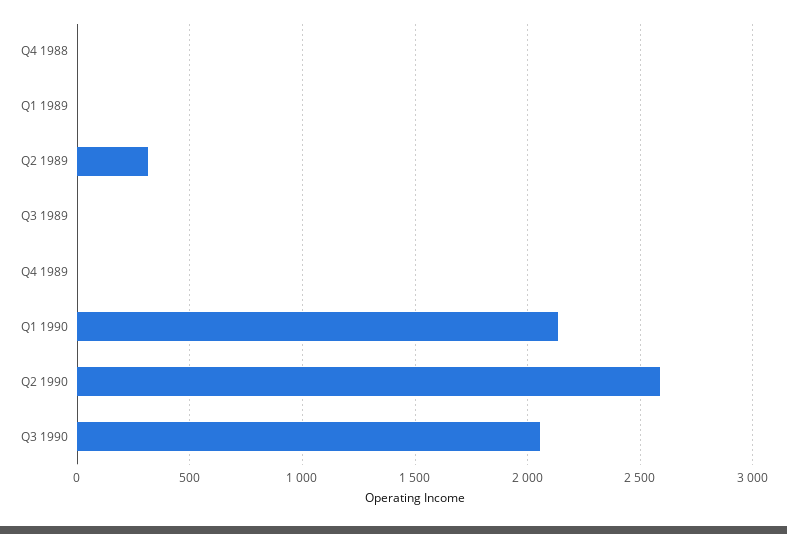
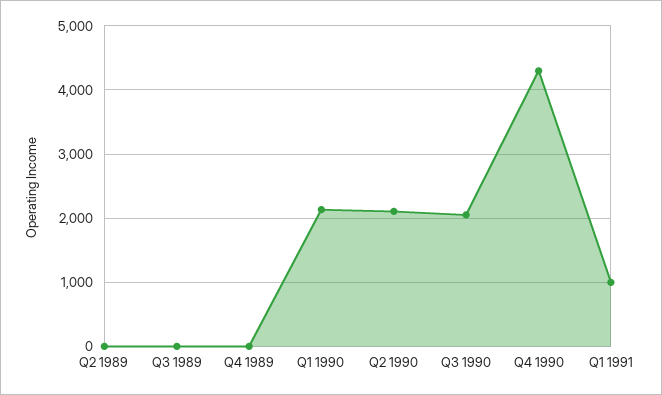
Q4 1988: 0 -> none
Q1 1989: 0 -> none
Q2 1989: 300 -> 0
Q2 1990: 2600 -> 2100
Q4 1990: none -> 4300
Q1 1991: none -> 1000

